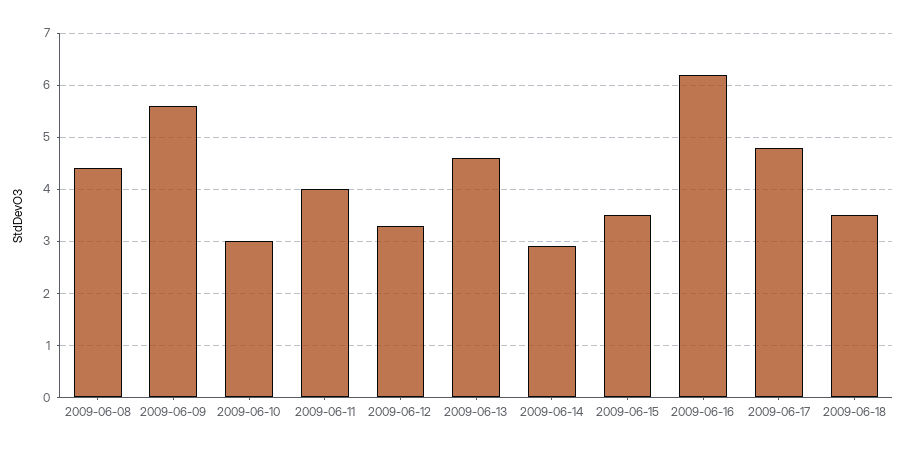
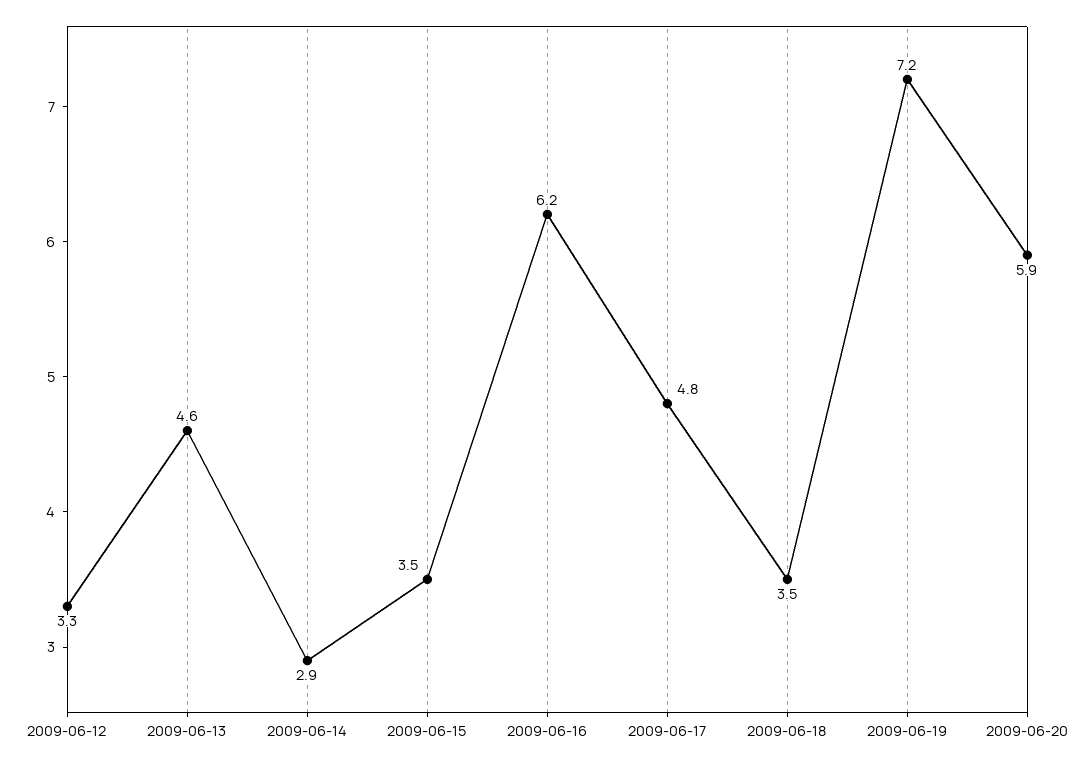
2009-06-08: 4.5 -> none
2009-06-09: 5.5 -> none
2009-06-10: 3 -> none
2009-06-11: 4 -> none
2009-06-19: none -> 7.2
2009-06-20: none -> 5.9

